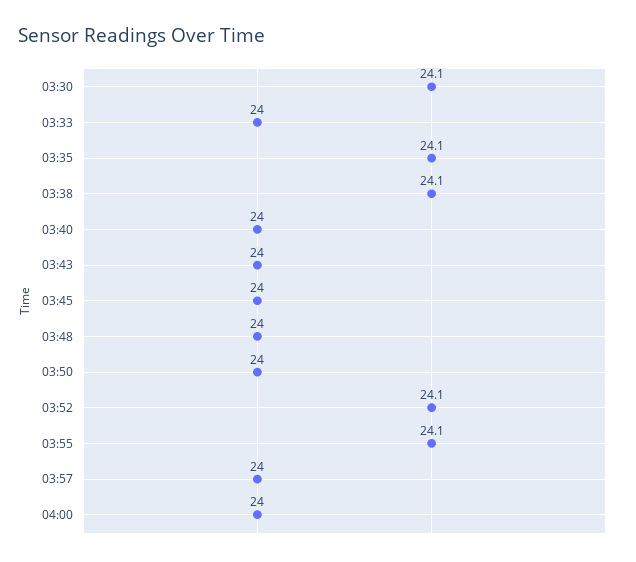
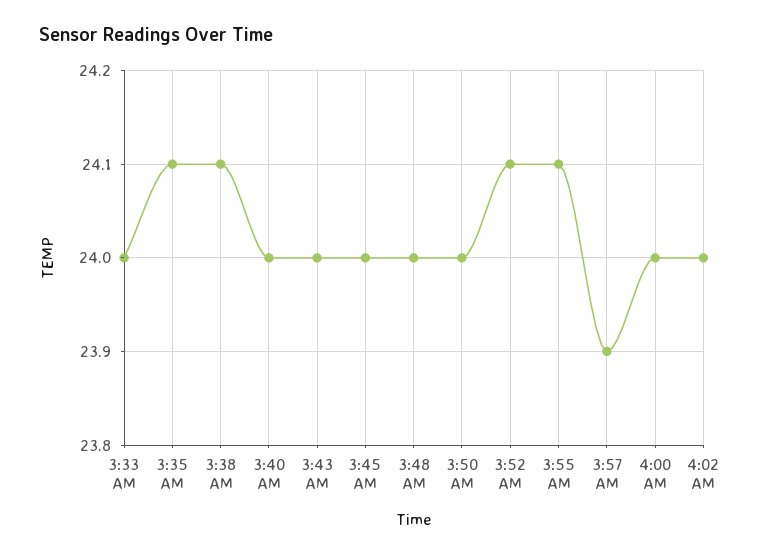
03:30: 24.1 -> none
03:57: 24 -> 23.9
4:02 AM: none -> 24

